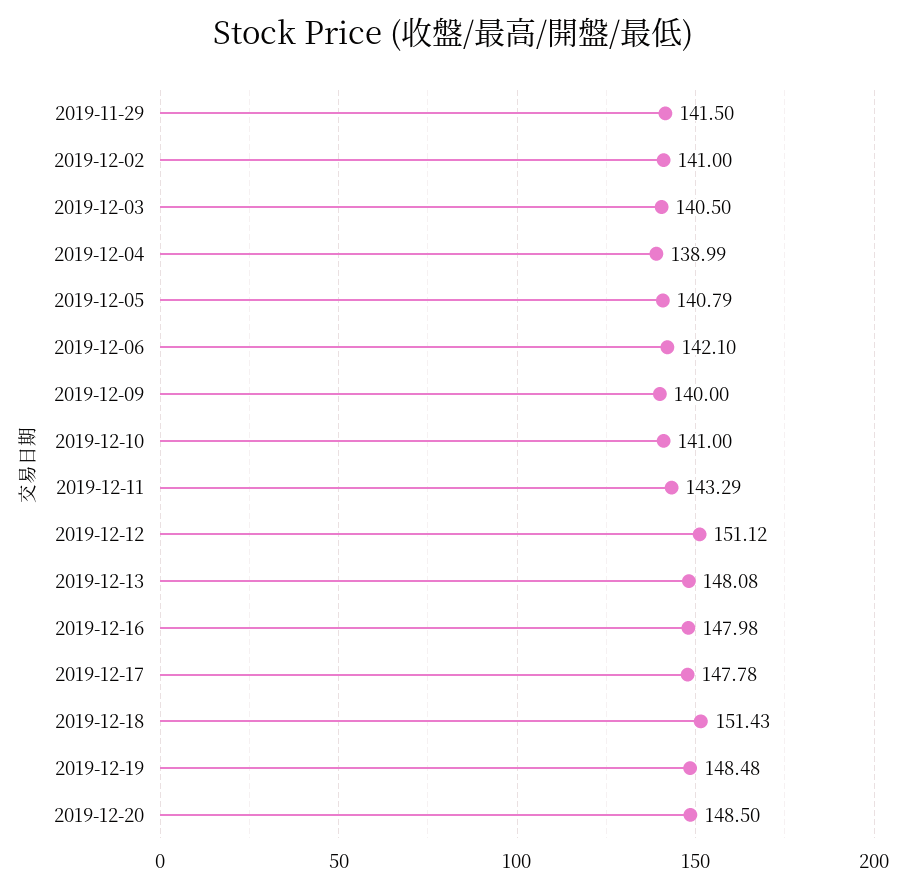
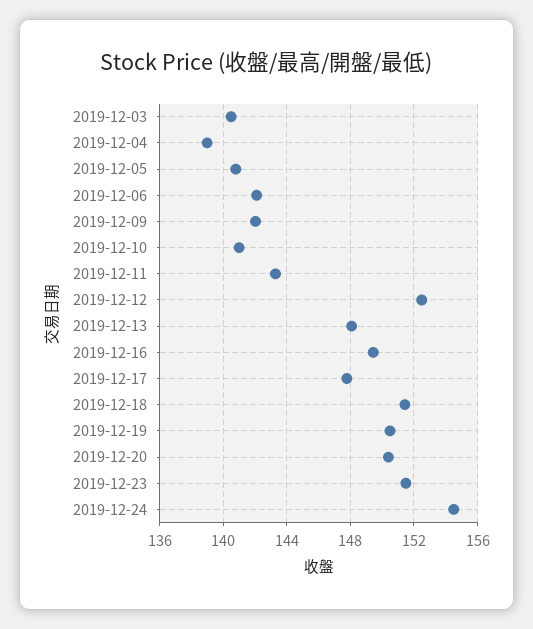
2019-11-29: 141.5 -> none
2019-12-02: 141 -> none
2019-12-09: 140 -> 142
2019-12-12: 151.12 -> 152.5
2019-12-16: 147.98 -> 149.5
2019-12-19: 148.48 -> 150.5
2019-12-20: 148.5 -> 150.5
2019-12-23: none -> 151.5
2019-12-24: none -> 154.5

